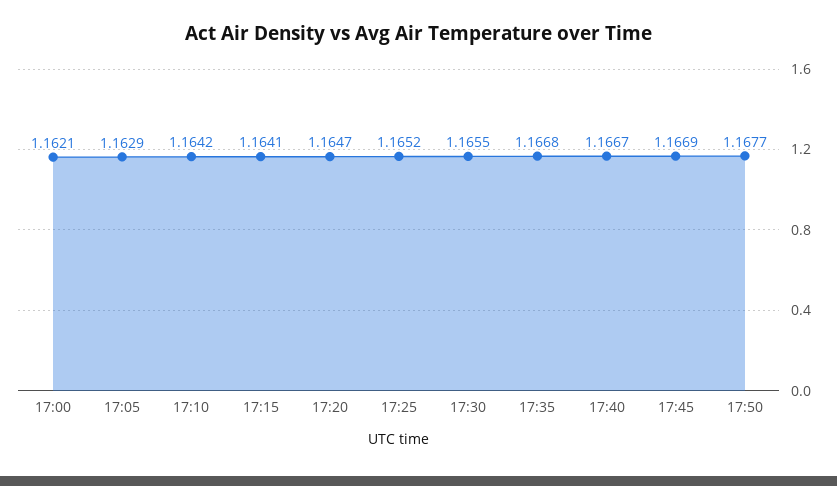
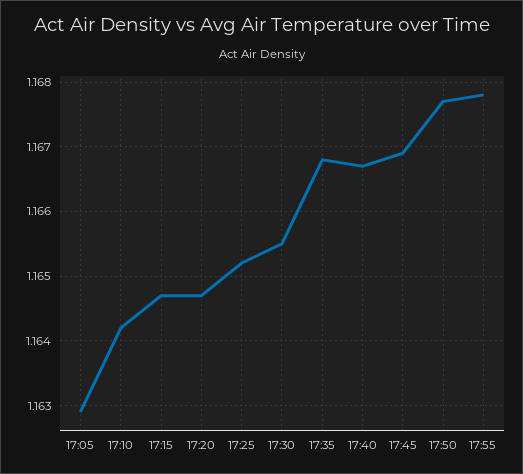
17:00: 1.1621 -> none
17:15: 1.1641 -> 1.1647
17:55: none -> 1.1678

